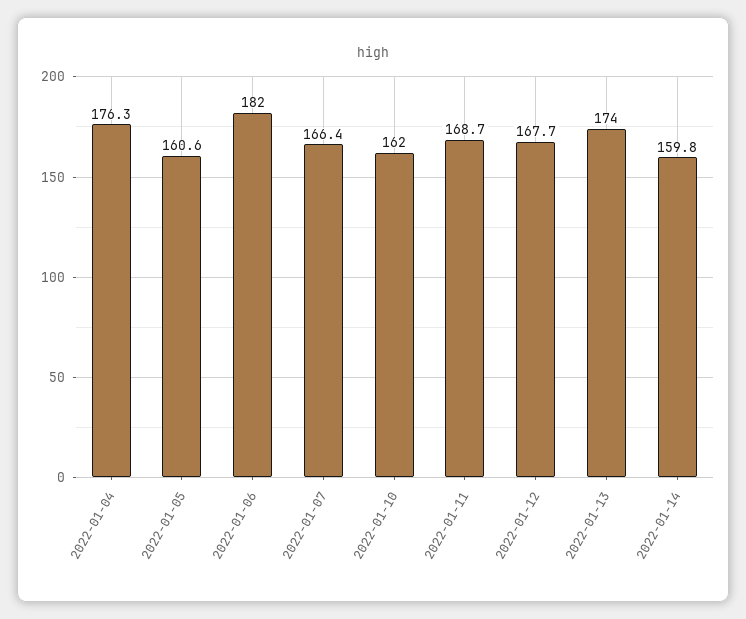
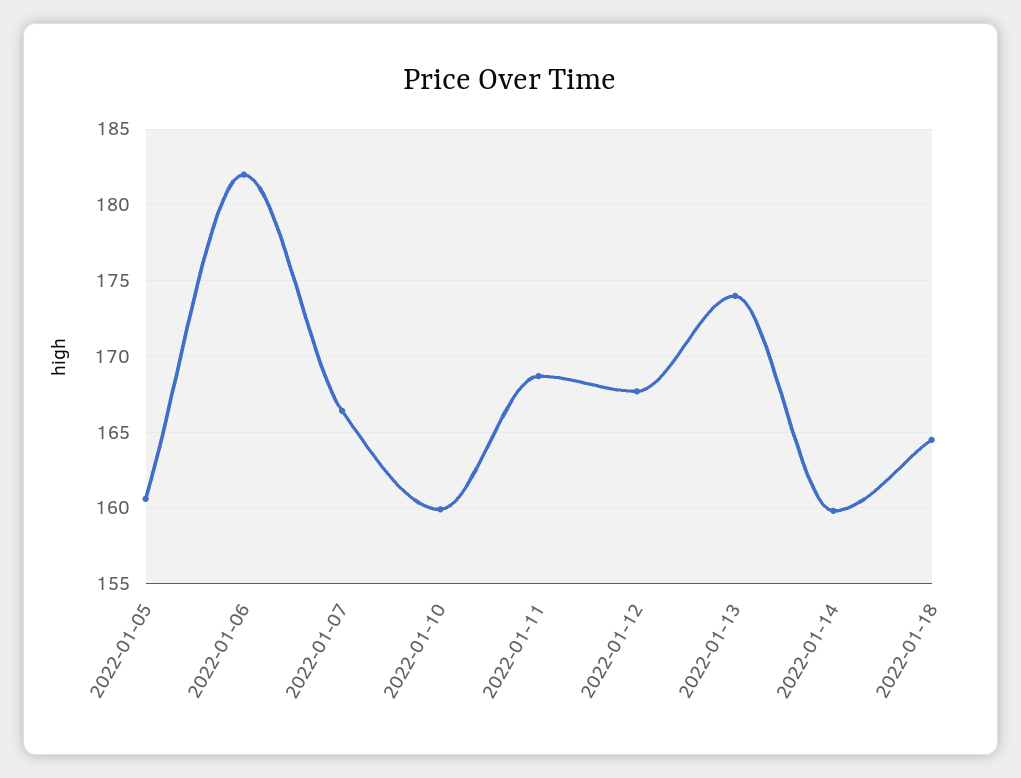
2022-01-04: 176.3 -> none
2022-01-10: 162 -> 160
2022-01-18: none -> 164.5

